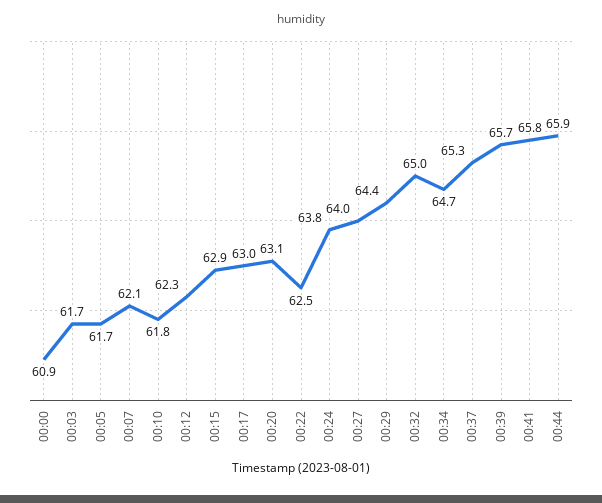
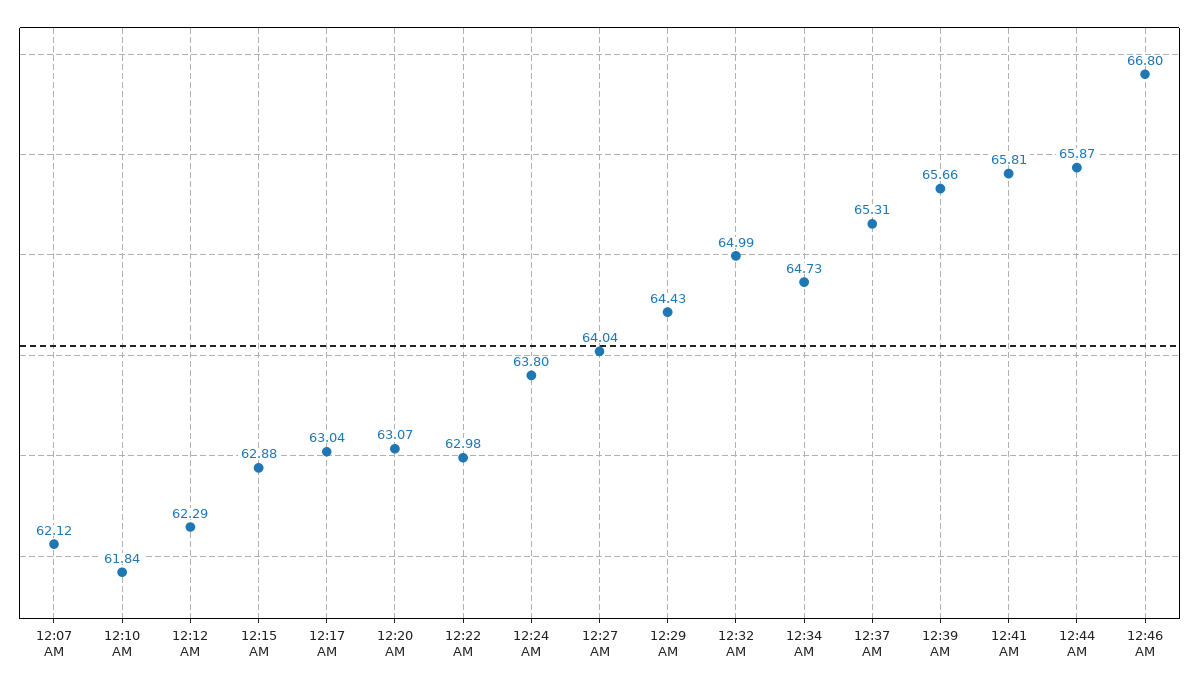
00:00: 60.9 -> none
00:03: 61.7 -> none
00:05: 61.7 -> none
00:22: 62.5 -> 62.98
12:46 AM: none -> 66.8

